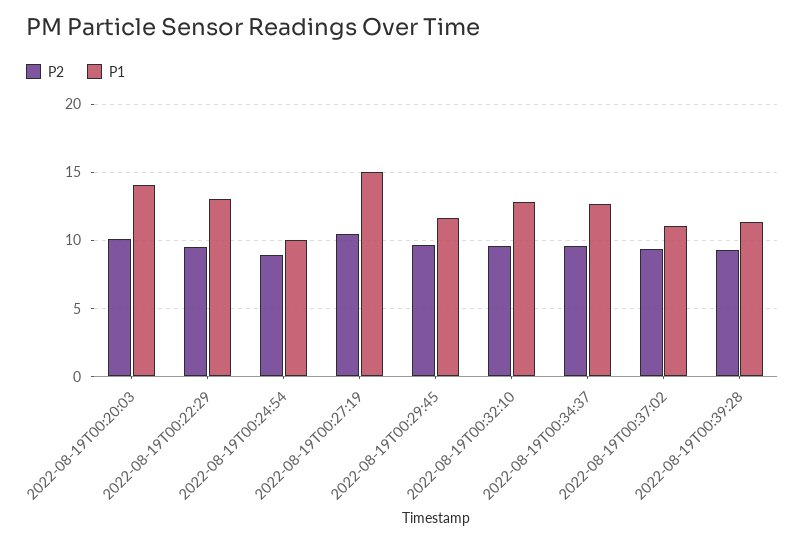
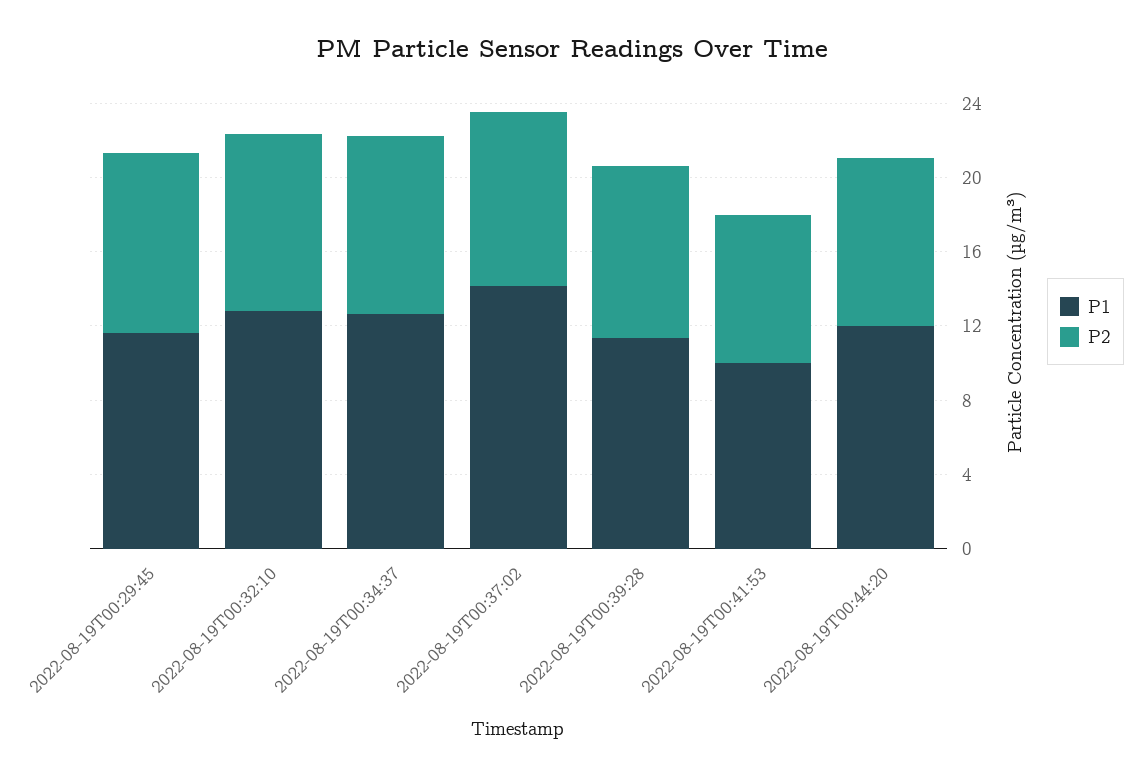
P2, 2022-08-19T00:20:03: 10 -> none
P1, 2022-08-19T00:20:03: 14 -> none
P2, 2022-08-19T00:22:29: 9.5 -> none
P1, 2022-08-19T00:22:29: 13 -> none
P2, 2022-08-19T00:24:54: 9 -> none
P1, 2022-08-19T00:24:54: 10 -> none
P2, 2022-08-19T00:27:19: 10.5 -> none
P1, 2022-08-19T00:27:19: 15 -> none
P1, 2022-08-19T00:37:02: 11 -> 14
P1, 2022-08-19T00:41:53: none -> 10
P2, 2022-08-19T00:41:53: none -> 8
P1, 2022-08-19T00:44:20: none -> 12
P2, 2022-08-19T00:44:20: none -> 9

